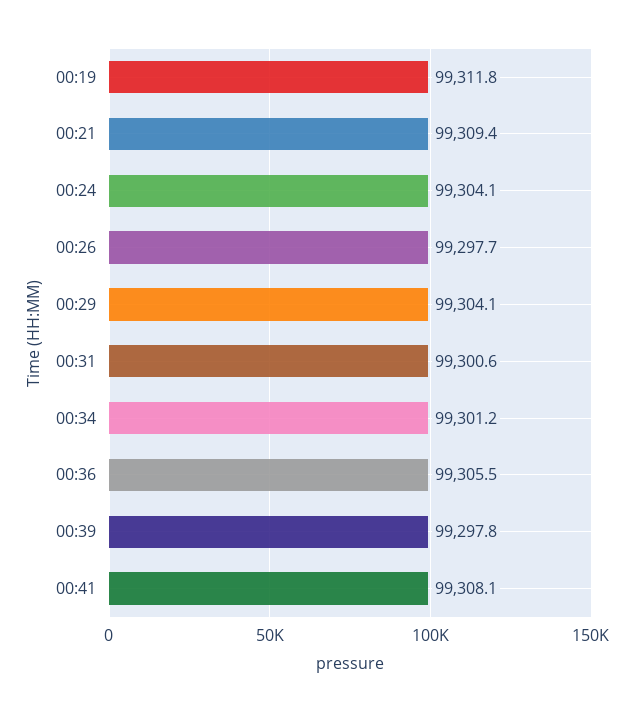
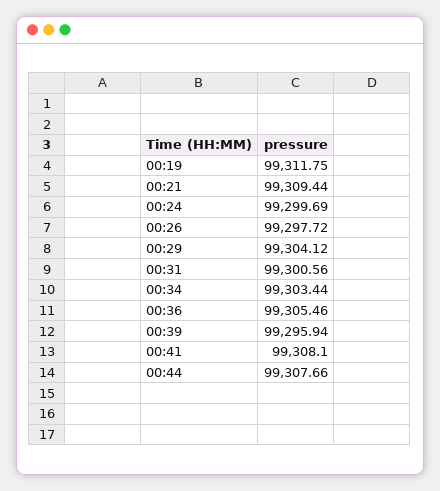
00:24: 99304.1 -> 99299.69
00:34: 99301.2 -> 99303.44
00:39: 99297.8 -> 99295.94
00:44: none -> 99307.66

